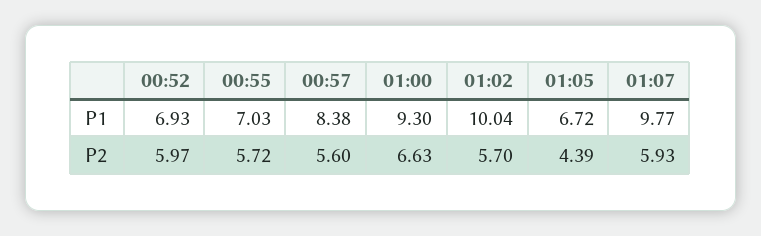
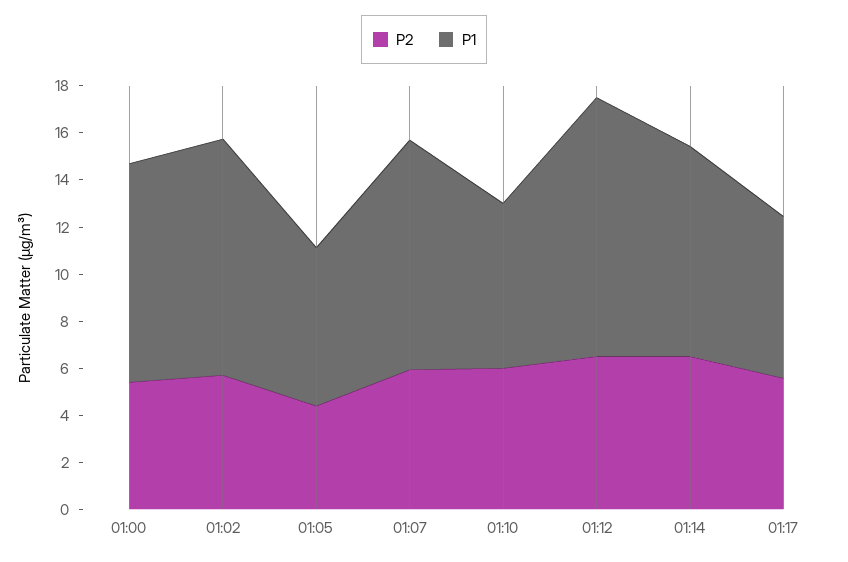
P1, 00:52: 6.93 -> none
P1, 00:55: 7.03 -> none
P1, 00:57: 8.38 -> none
P2, 00:52: 5.97 -> none
P2, 00:55: 5.72 -> none
P2, 00:57: 5.6 -> none
P2, 01:00: 6.63 -> 5.5
P2, 01:10: none -> 6
P1, 01:10: none -> 7
P2, 01:12: none -> 6.5
P1, 01:12: none -> 11
P2, 01:14: none -> 6.5
P1, 01:14: none -> 9
P2, 01:17: none -> 5.5
P1, 01:17: none -> 7

